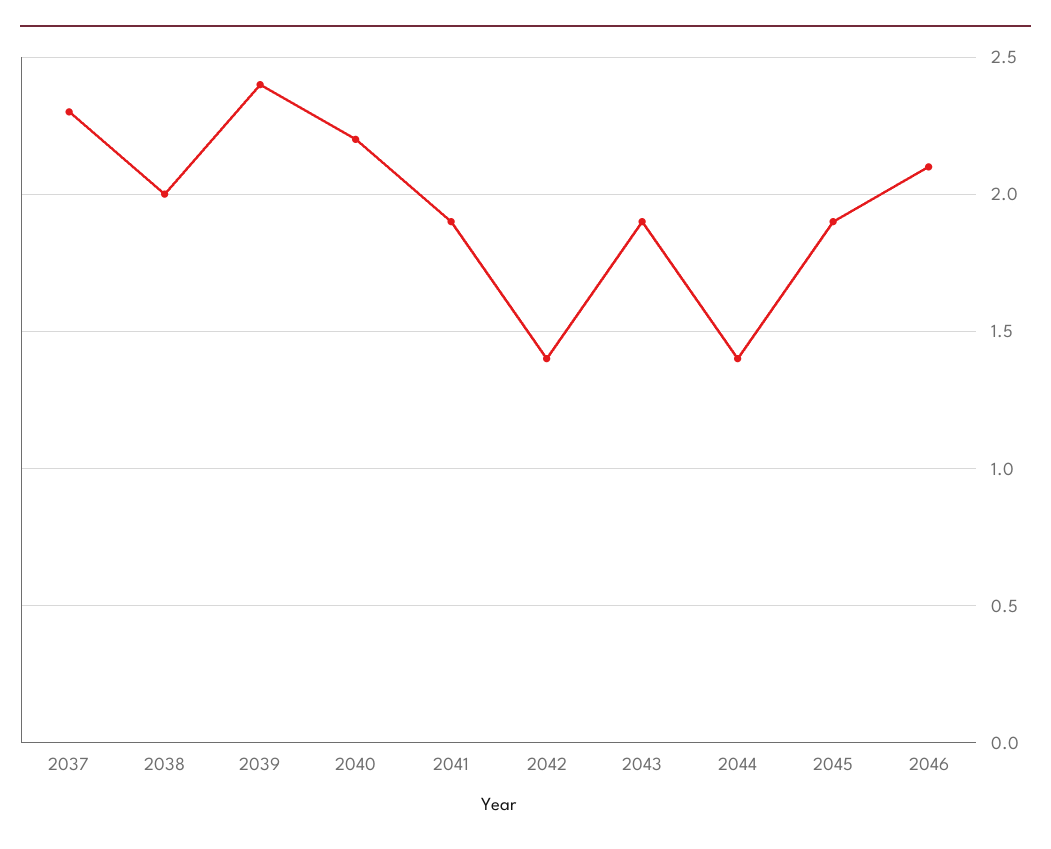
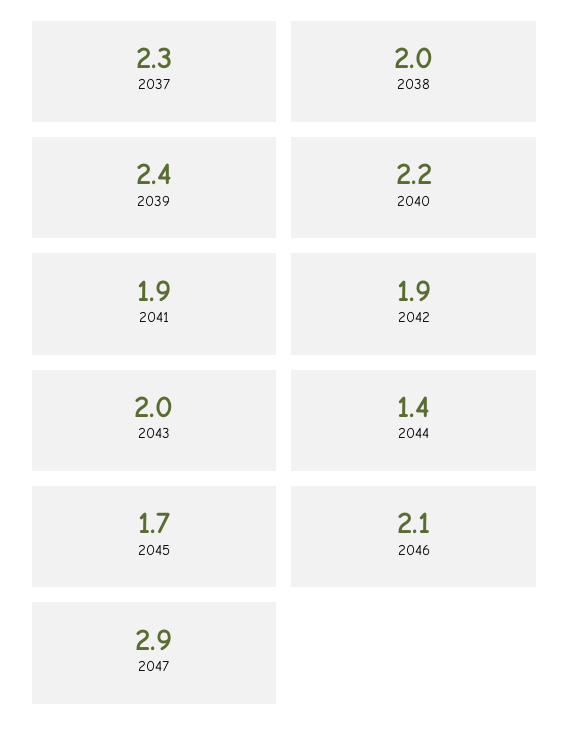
2042: 1.4 -> 1.9
2043: 1.9 -> 2
2045: 1.9 -> 1.7
2047: none -> 2.9

